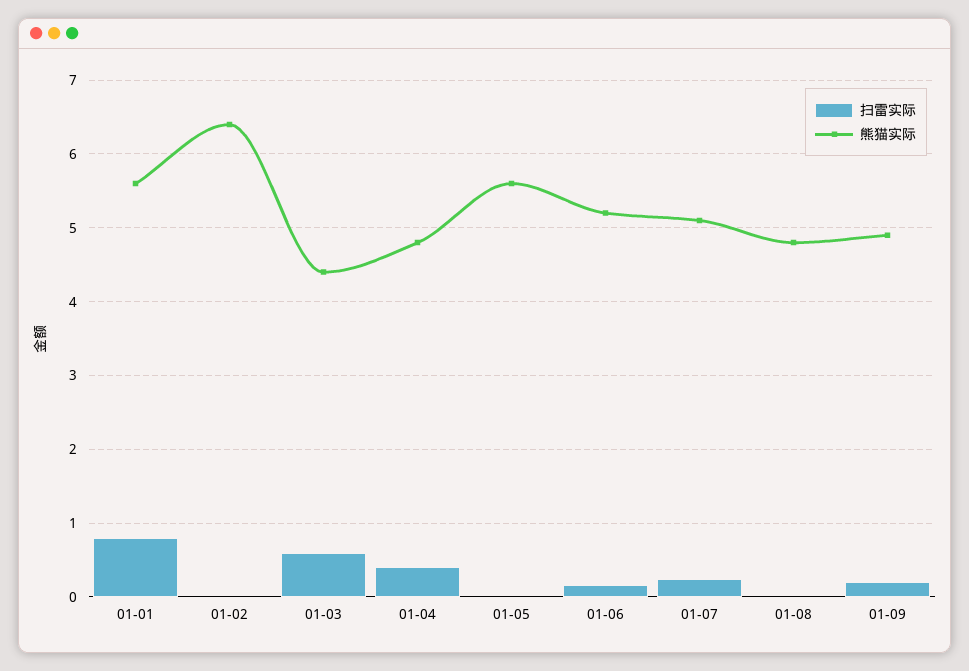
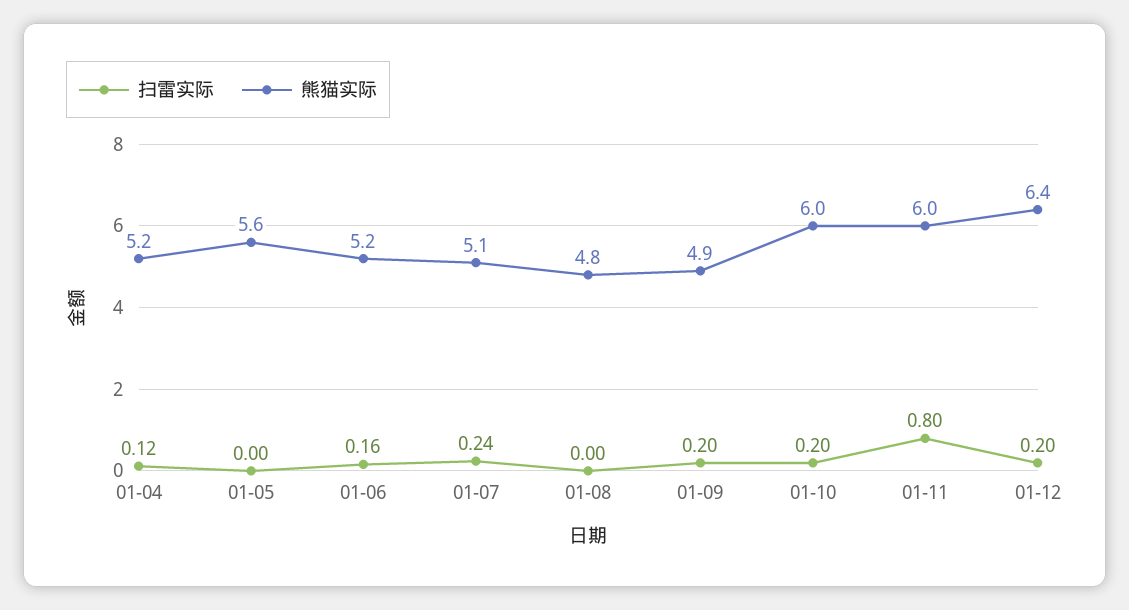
扫雷实际, 01-01: 0.8 -> none
熊猫实际, 01-01: 5.6 -> none
扫雷实际, 01-02: 0 -> none
熊猫实际, 01-02: 6.4 -> none
扫雷实际, 01-03: 0.6 -> none
熊猫实际, 01-03: 4.4 -> none
扫雷实际, 01-04: 0.4 -> 0.12
熊猫实际, 01-04: 4.8 -> 5.2
扫雷实际, 01-10: none -> 0.2
熊猫实际, 01-10: none -> 6
扫雷实际, 01-11: none -> 0.8
熊猫实际, 01-11: none -> 6
扫雷实际, 01-12: none -> 0.2
熊猫实际, 01-12: none -> 6.4

